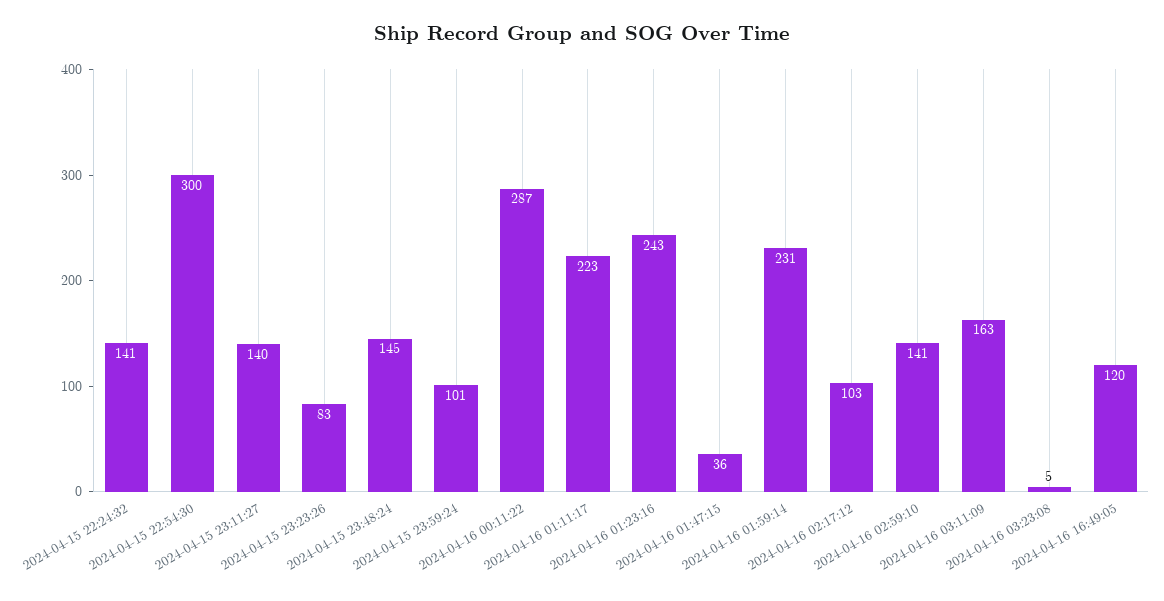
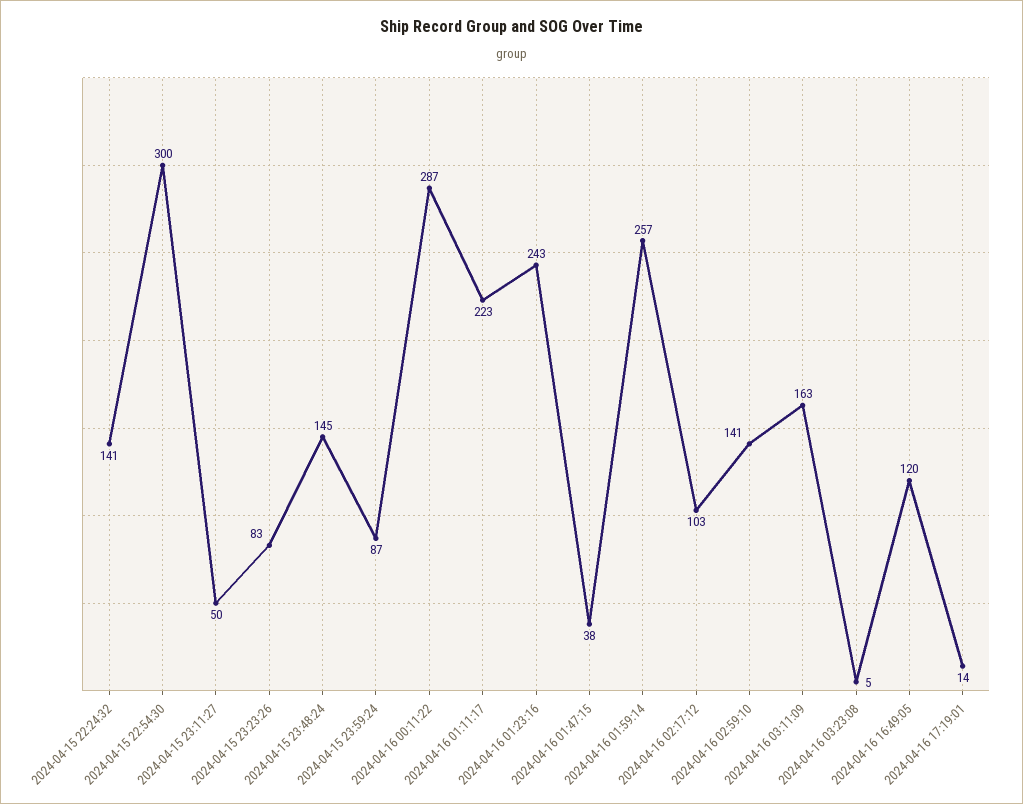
2024-04-15 23:11:27: 140 -> 50
2024-04-15 23:59:24: 101 -> 87
2024-04-16 01:47:15: 36 -> 38
2024-04-16 01:59:14: 231 -> 257
2024-04-16 17:19:01: none -> 14

